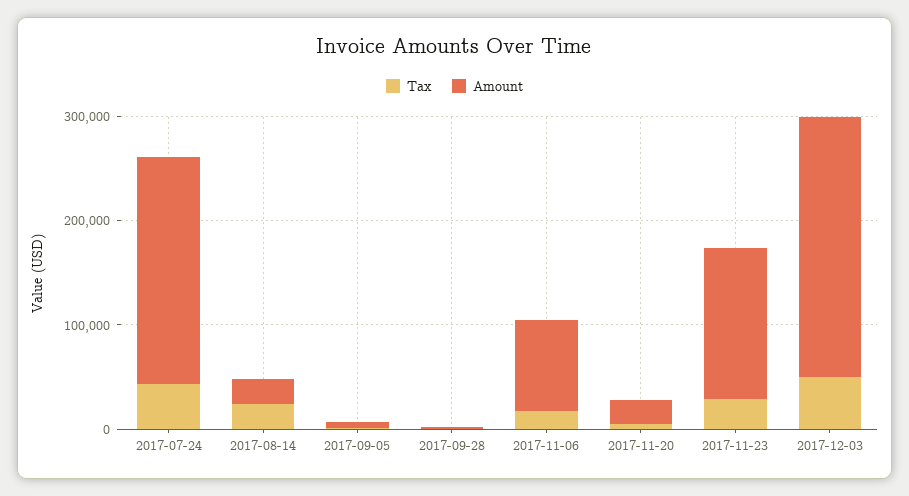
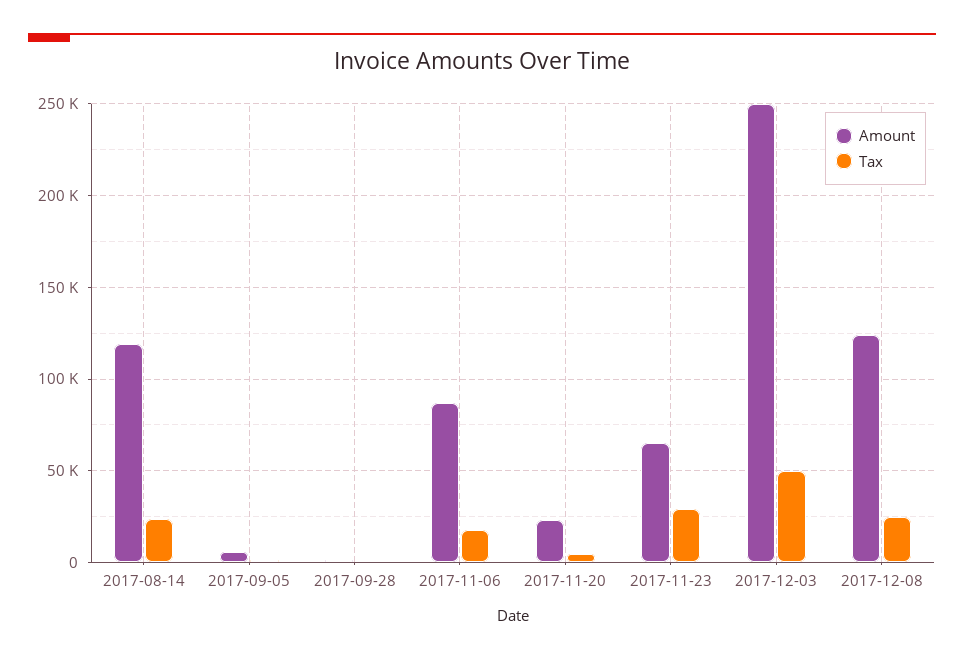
Tax, 2017-07-24: 40000 -> none
Amount, 2017-07-24: 220000 -> none
Amount, 2017-08-14: 20000 -> 120000
Amount, 2017-11-23: 140000 -> 65000
Amount, 2017-12-08: none -> 125000
Tax, 2017-12-08: none -> 25000

